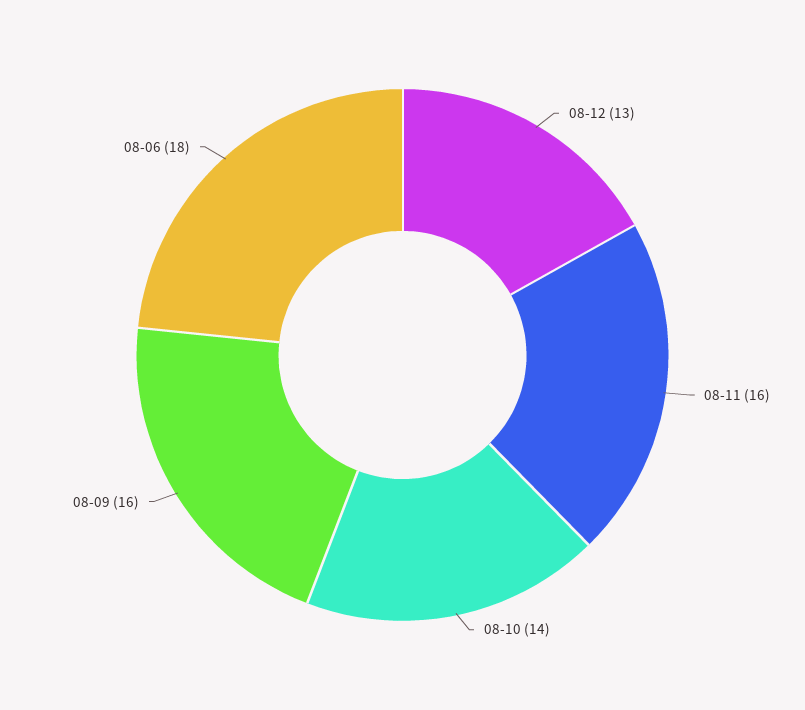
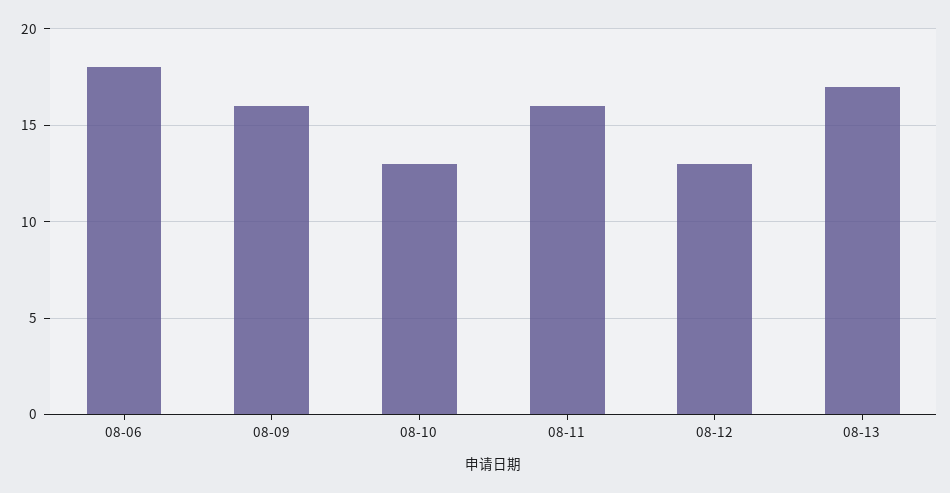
08-10: 14 -> 13
08-13: none -> 17

